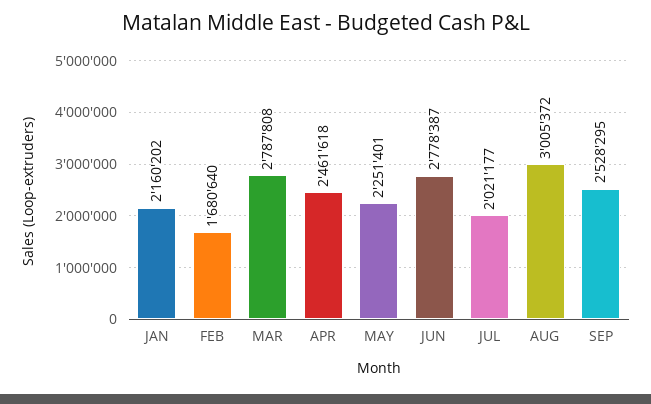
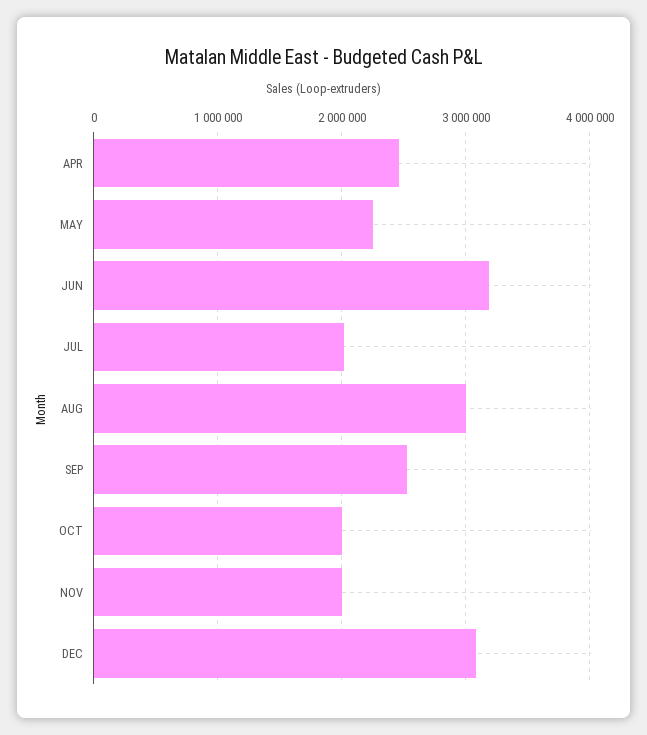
JAN: 2160202 -> none
FEB: 1680640 -> none
MAR: 2787808 -> none
JUN: 2778387 -> 3200000
OCT: none -> 2000000
NOV: none -> 2000000
DEC: none -> 3100000

